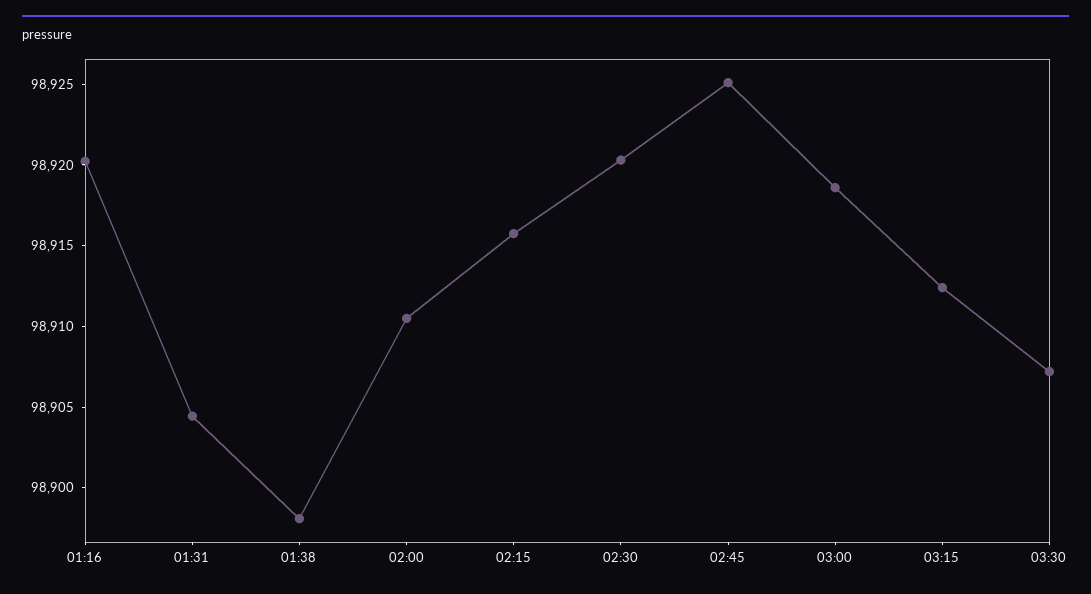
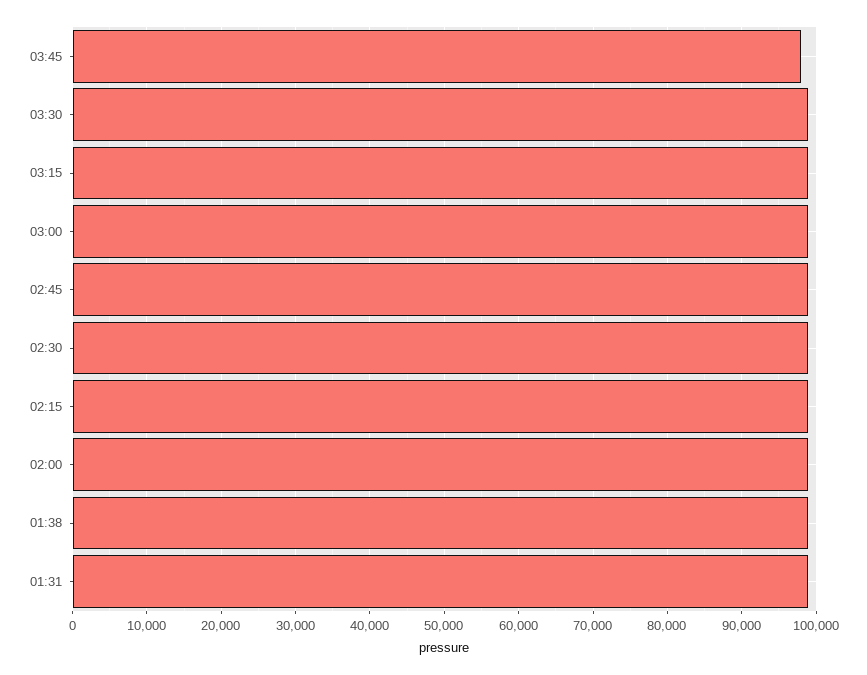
01:16: 98920 -> none
03:45: none -> 98000

